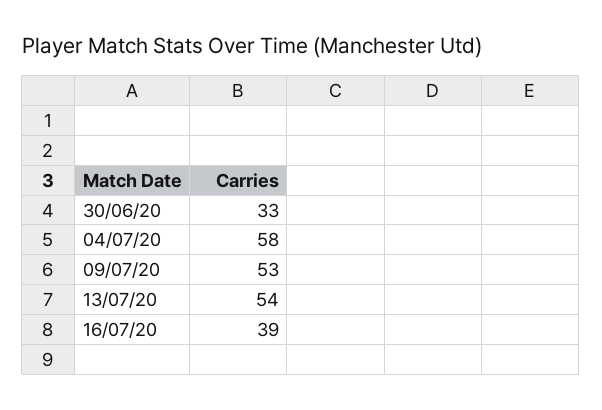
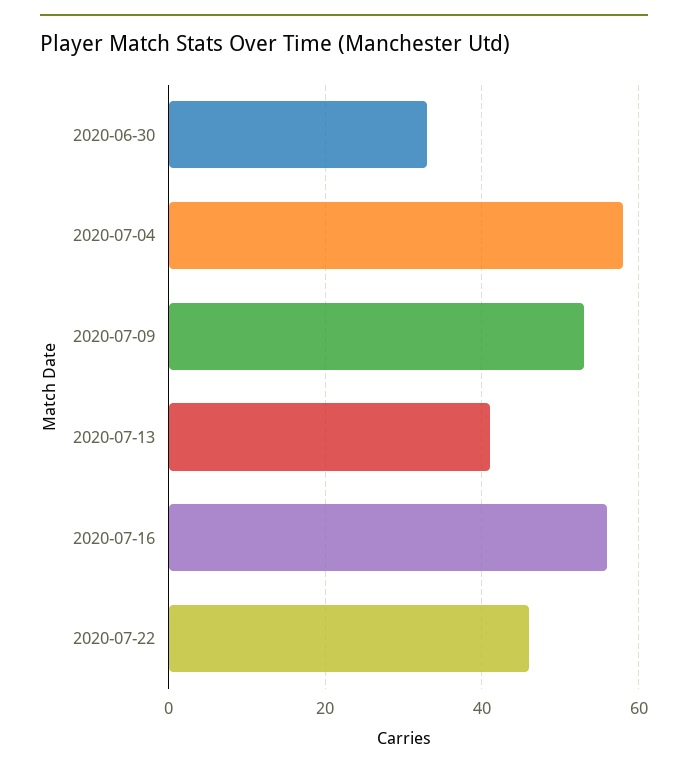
13/07/20: 54 -> 40
16/07/20: 39 -> 55
2020-07-22: none -> 45

